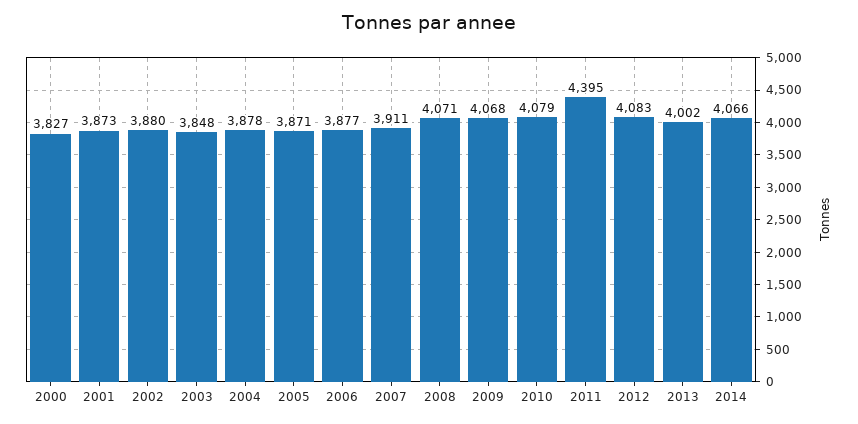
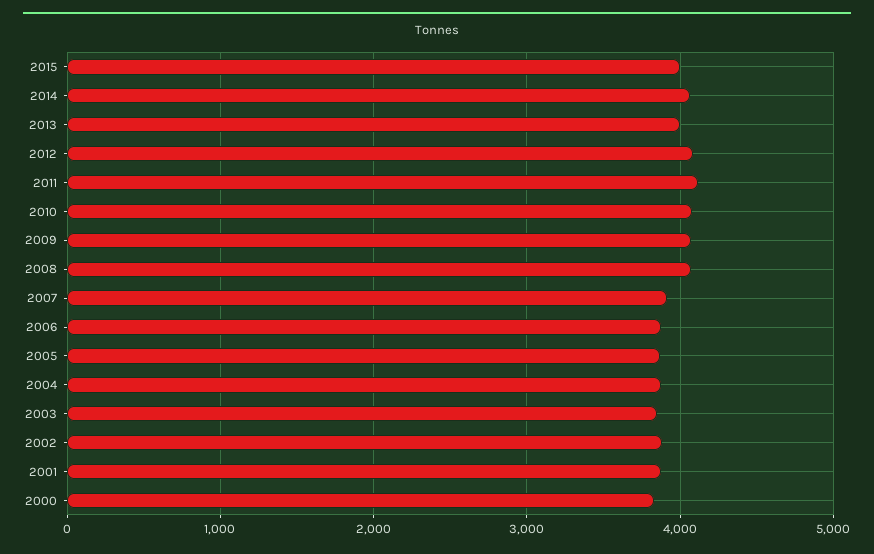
2011: 4395 -> 4100
2015: none -> 4000

